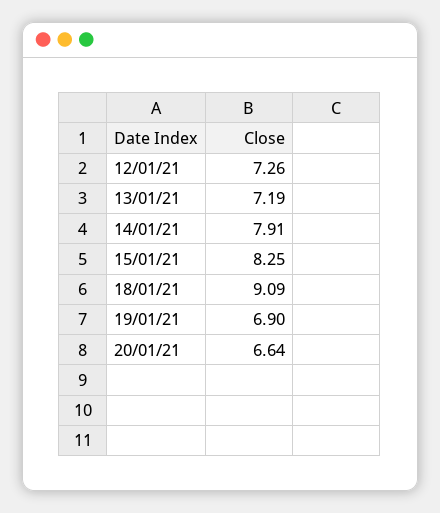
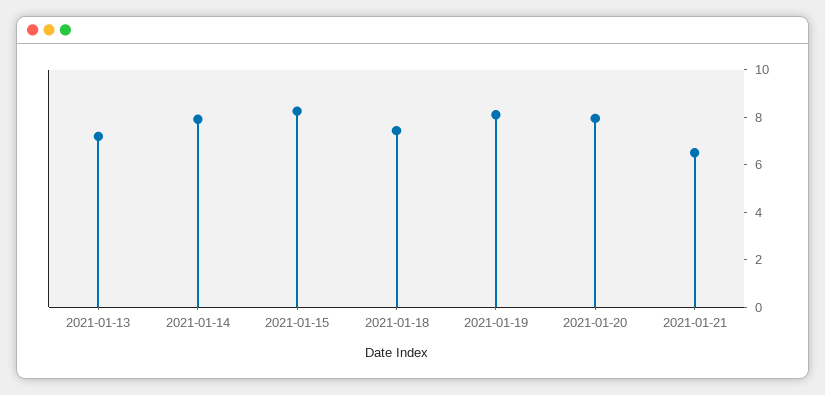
12/01/21: 7.26 -> none
18/01/21: 9.09 -> 7.5
19/01/21: 6.9 -> 8
20/01/21: 6.64 -> 8
2021-01-21: none -> 6.5

